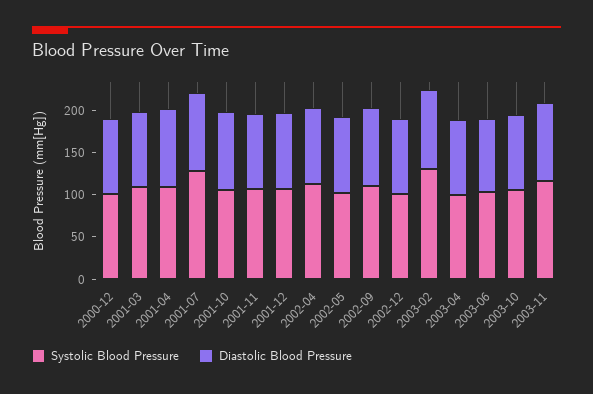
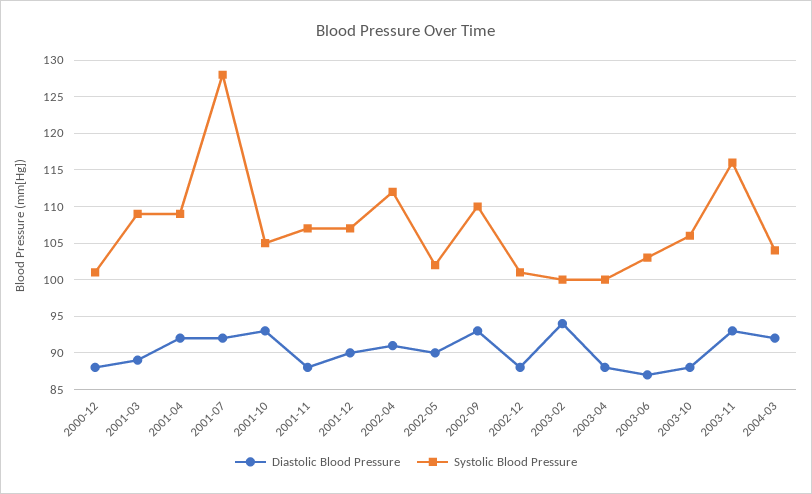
Systolic Blood Pressure, 2003-02: 130 -> 100
Diastolic Blood Pressure, 2004-03: none -> 92
Systolic Blood Pressure, 2004-03: none -> 104

